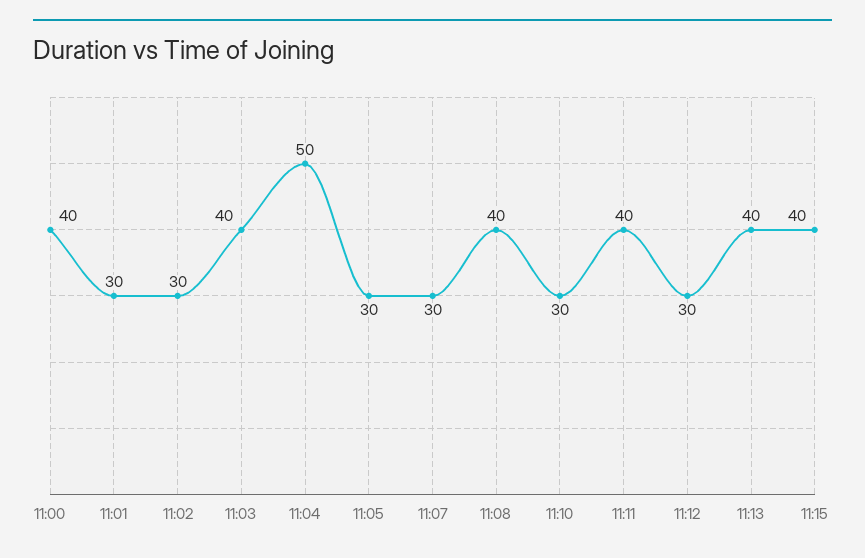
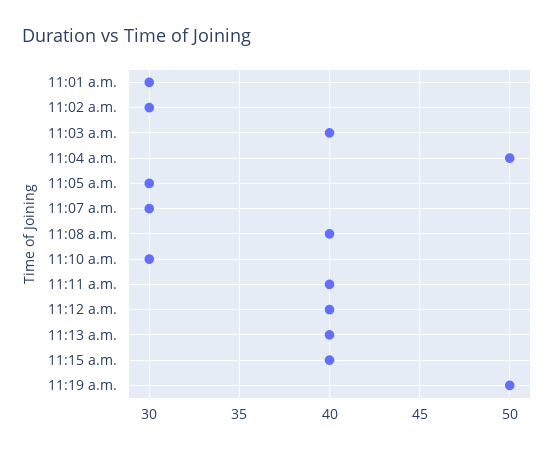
11:00: 40 -> none
11:12: 30 -> 40
11:19 a.m.: none -> 50

